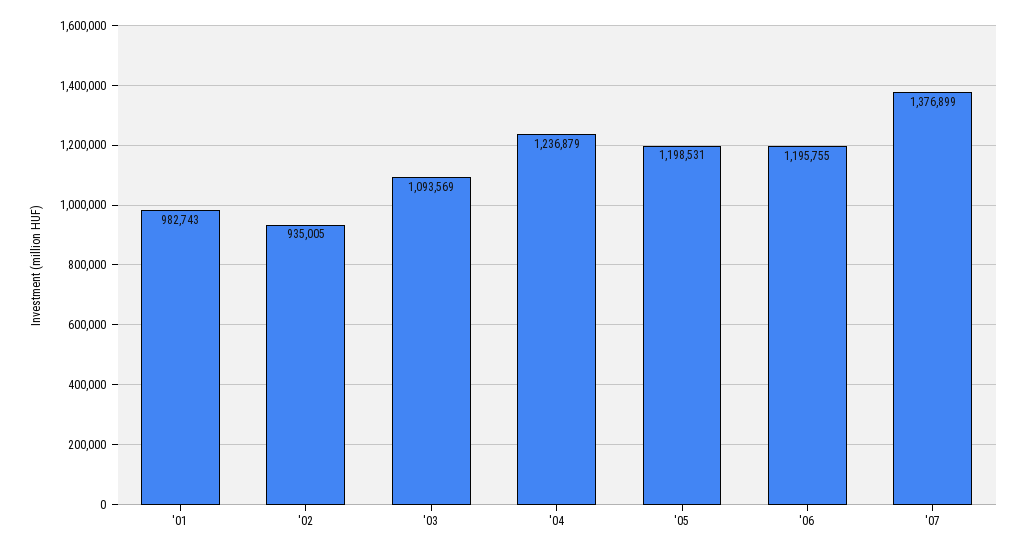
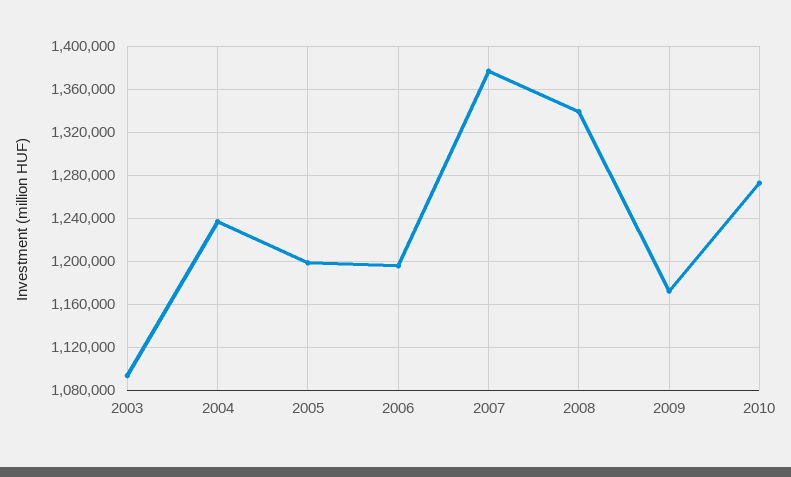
'01: 982743 -> none
'02: 935005 -> none
2008: none -> 1340000
2009: none -> 1170000
2010: none -> 1270000

